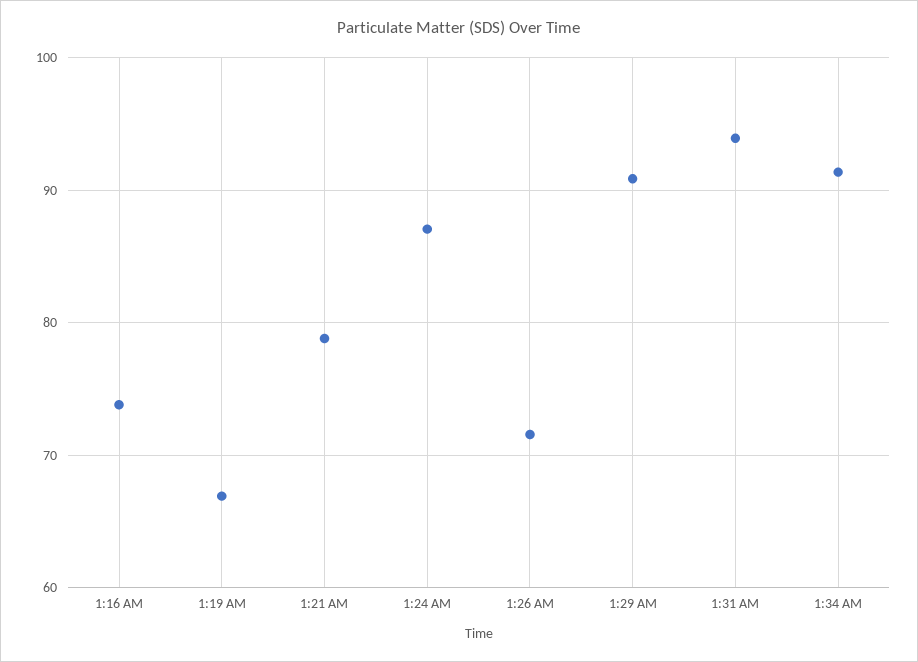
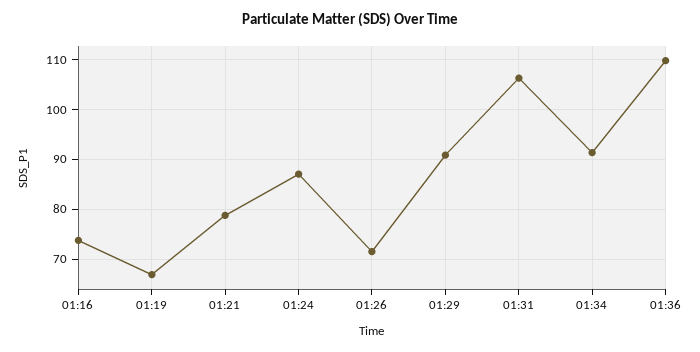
1:31 AM: 94 -> 106
01:36: none -> 110

